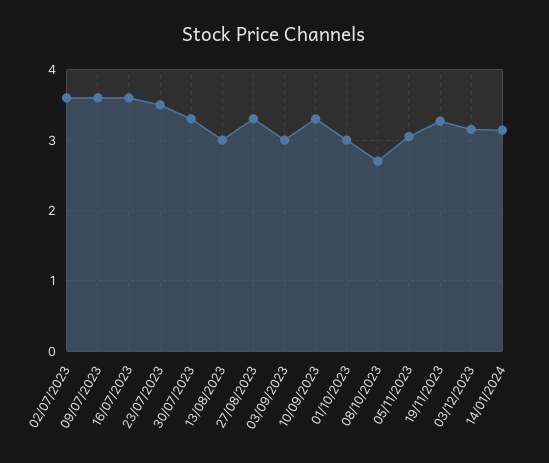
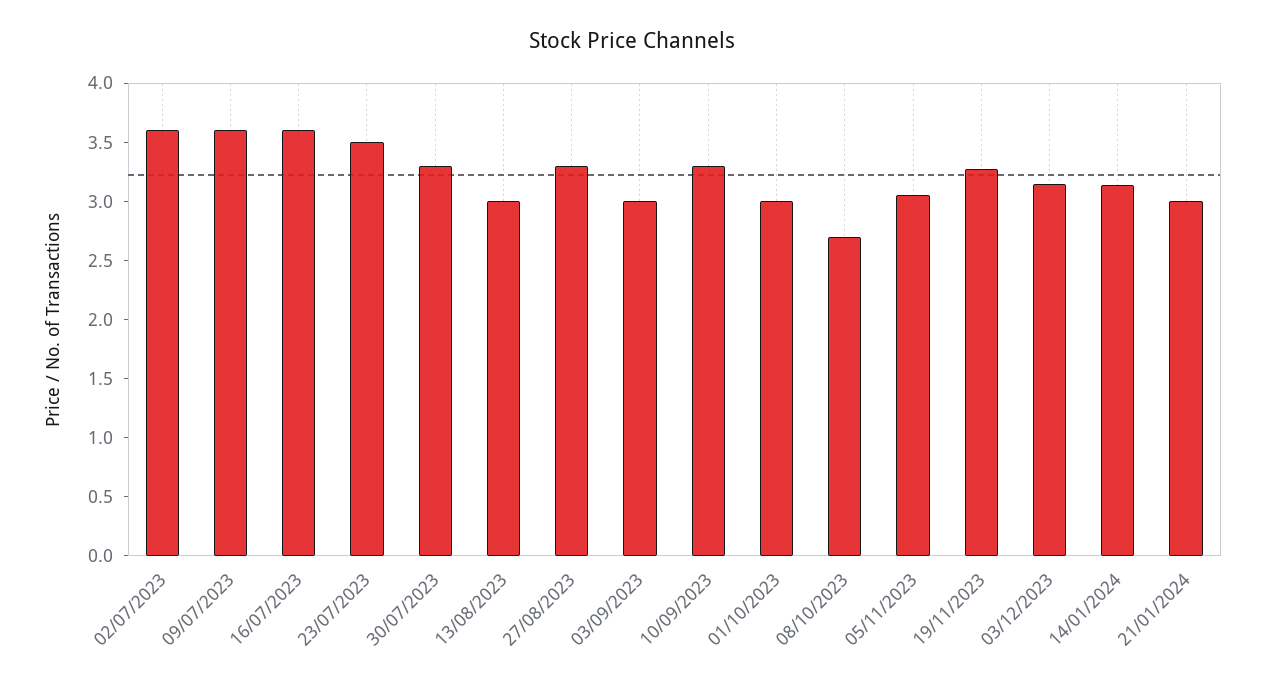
21/01/2024: none -> 3

